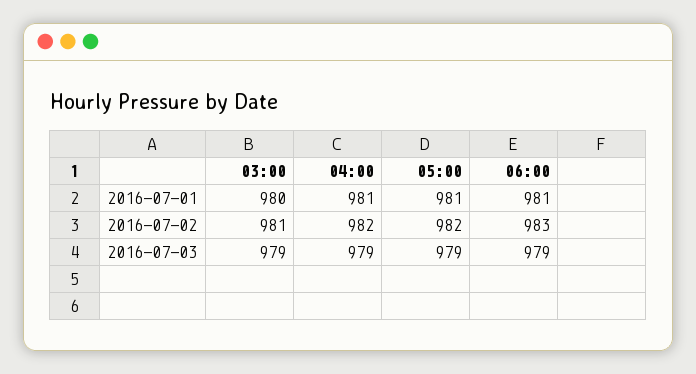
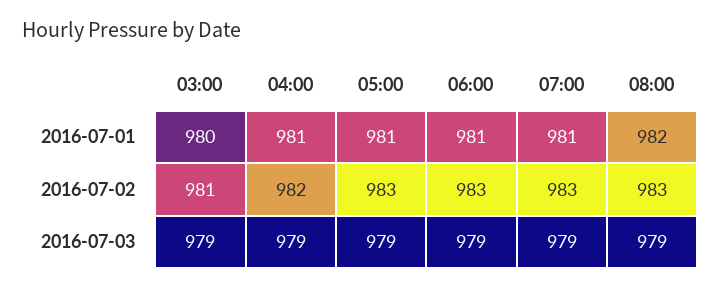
05:00, 2016-07-02: 982 -> 983
07:00, 2016-07-01: none -> 981
08:00, 2016-07-01: none -> 982
07:00, 2016-07-02: none -> 983
08:00, 2016-07-02: none -> 983
07:00, 2016-07-03: none -> 979
08:00, 2016-07-03: none -> 979

